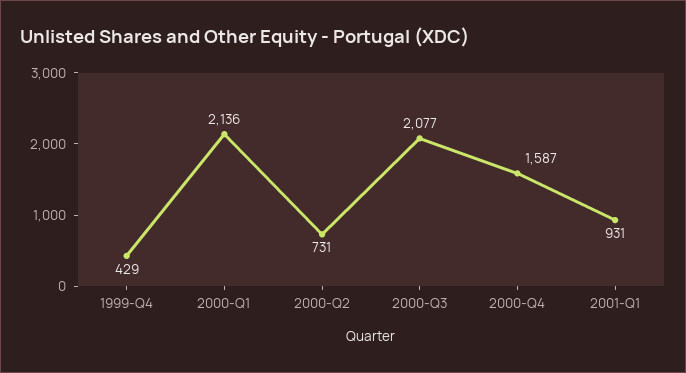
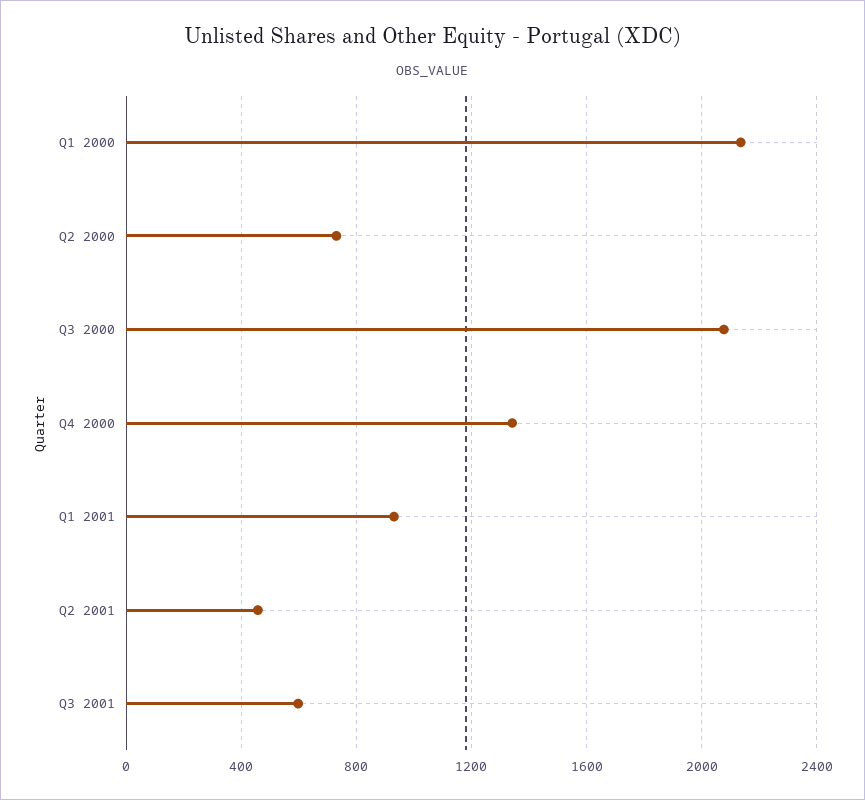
1999-Q4: 429 -> none
2000-Q4: 1587 -> 1350
Q2 2001: none -> 450
Q3 2001: none -> 600

